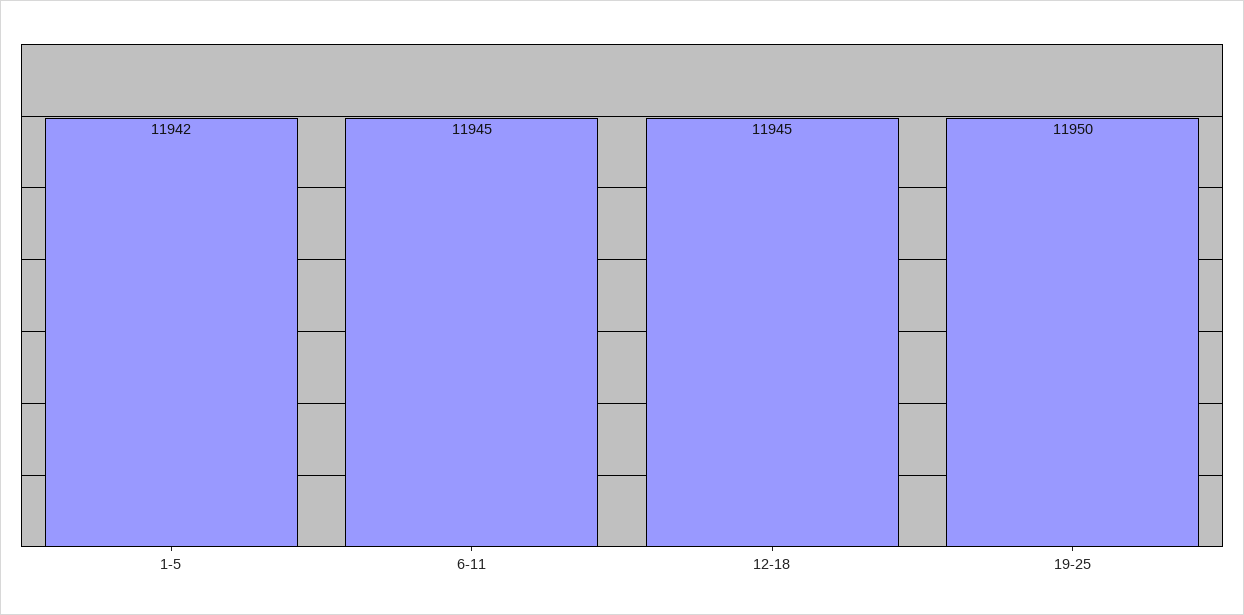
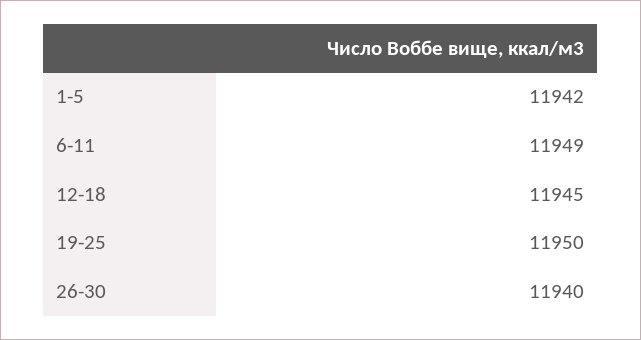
6-11: 11945 -> 11949
26-30: none -> 11940

